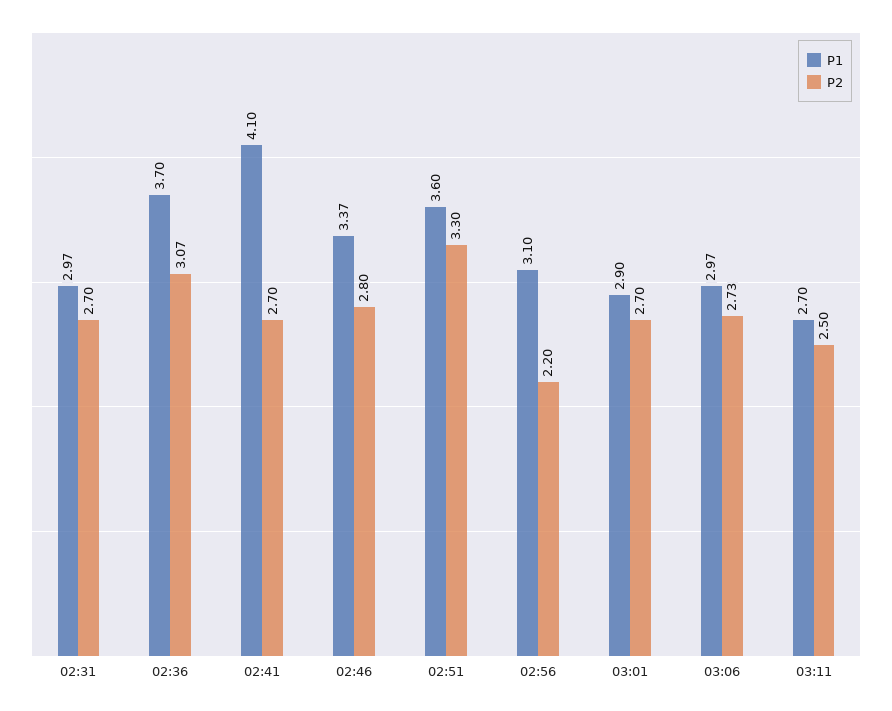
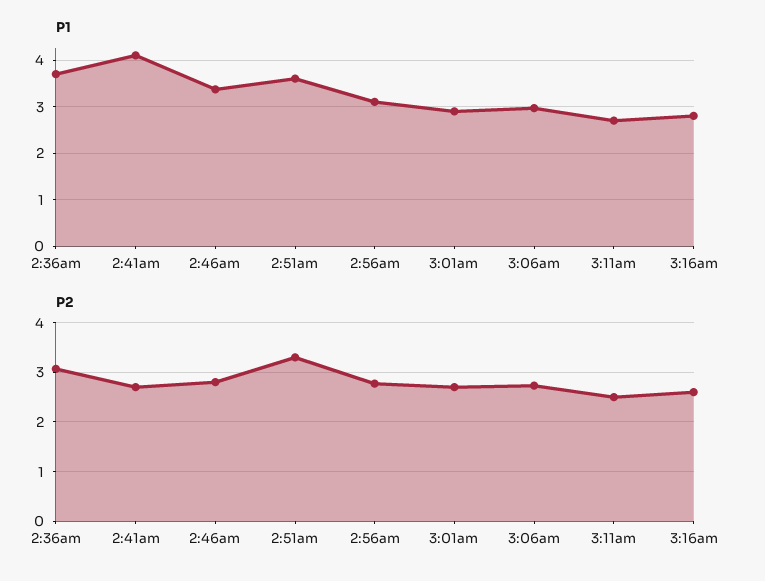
P1, 02:31: 2.97 -> none
P2, 02:31: 2.7 -> none
P2, 02:56: 2.2 -> 2.8
P1, 3:16am: none -> 2.8
P2, 3:16am: none -> 2.6

